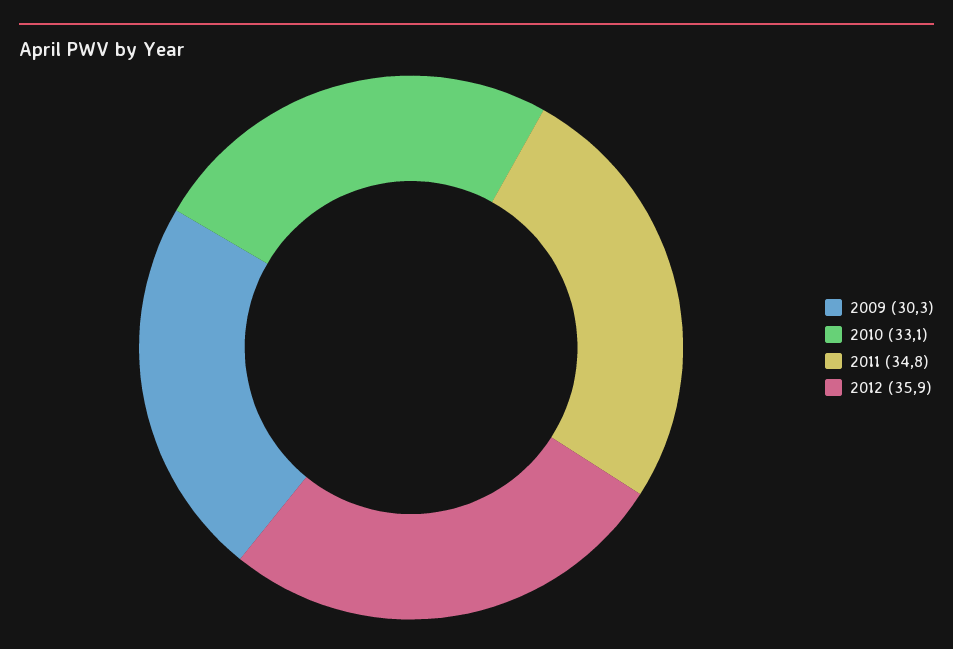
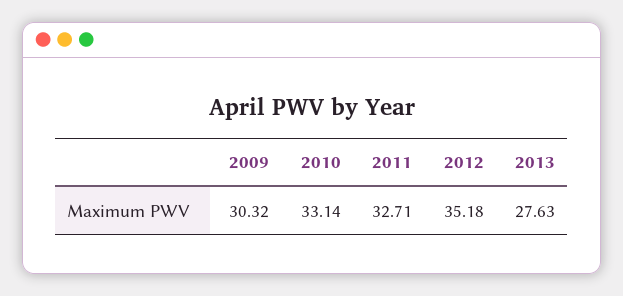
2011: 34.8 -> 32.71
2012: 35.9 -> 35.18
2013: none -> 27.63

